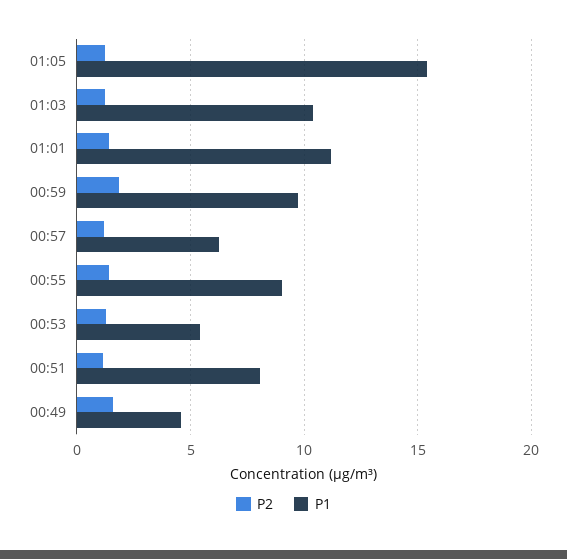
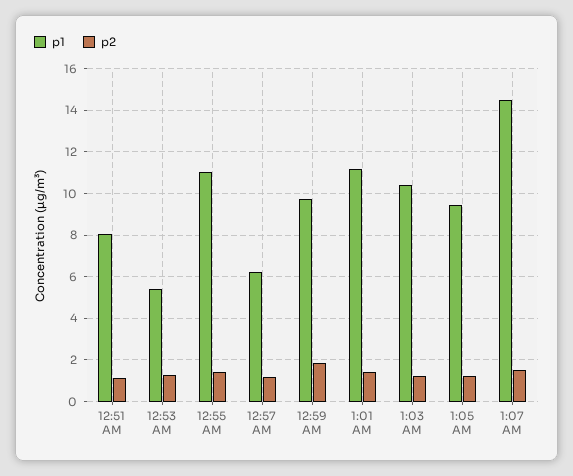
P1, 01:05: 15.5 -> 9.5
P1, 00:55: 9 -> 11
P2, 00:49: 1.5 -> none
P1, 00:49: 4.5 -> none
P1, 1:07 AM: none -> 14.5
P2, 1:07 AM: none -> 1.5

